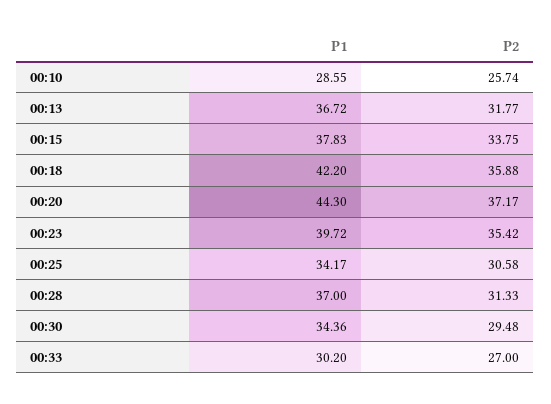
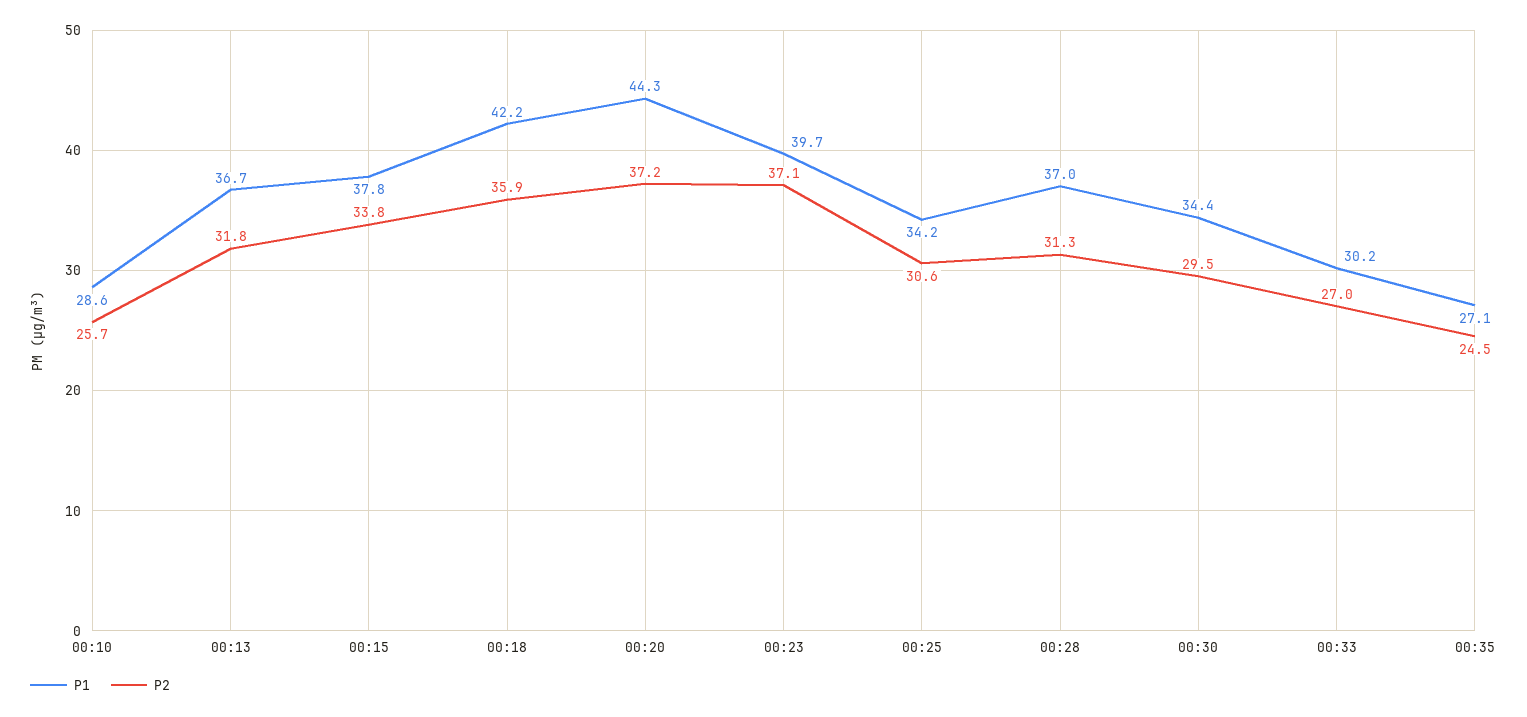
P2, 00:23: 35.42 -> 37.1
P1, 00:35: none -> 27.1
P2, 00:35: none -> 24.5

